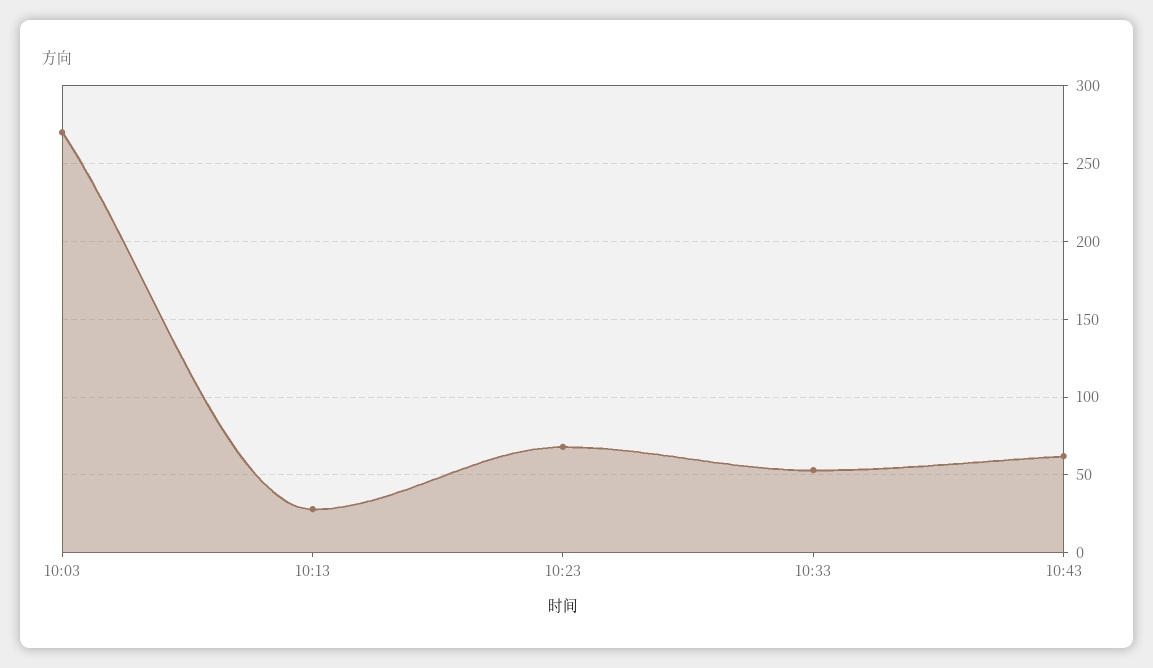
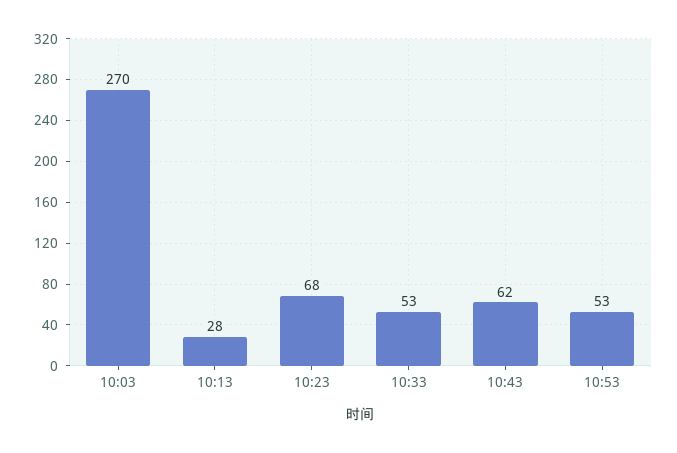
10:53: none -> 53

